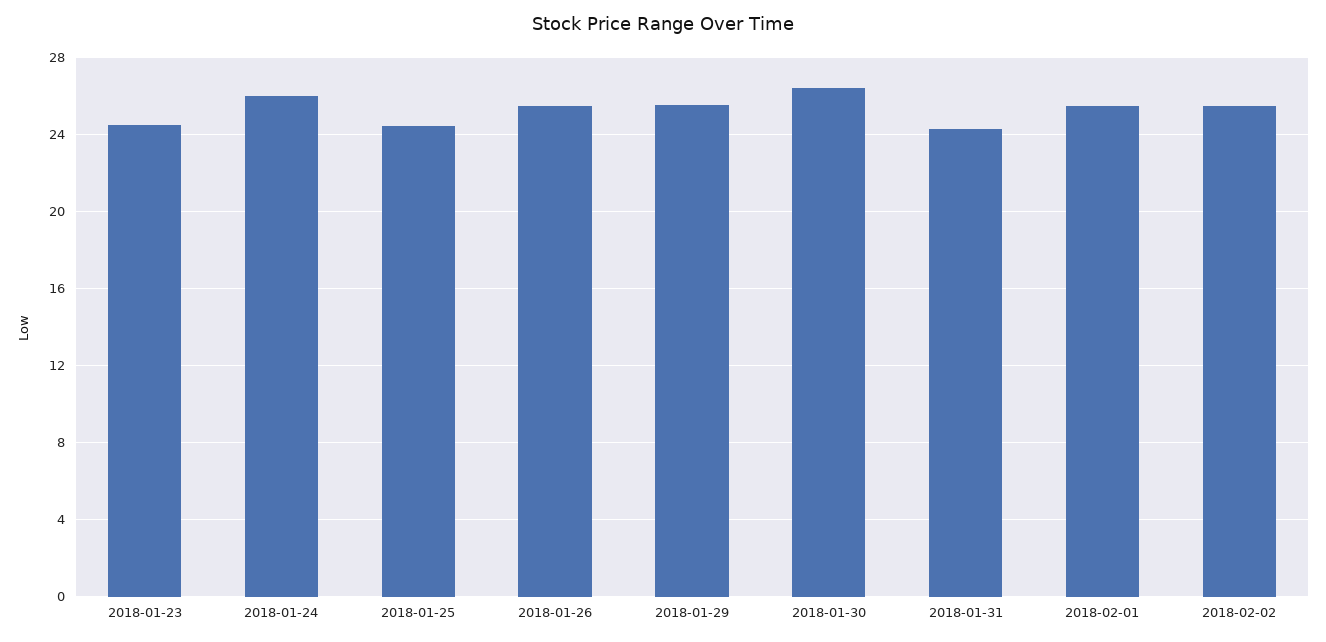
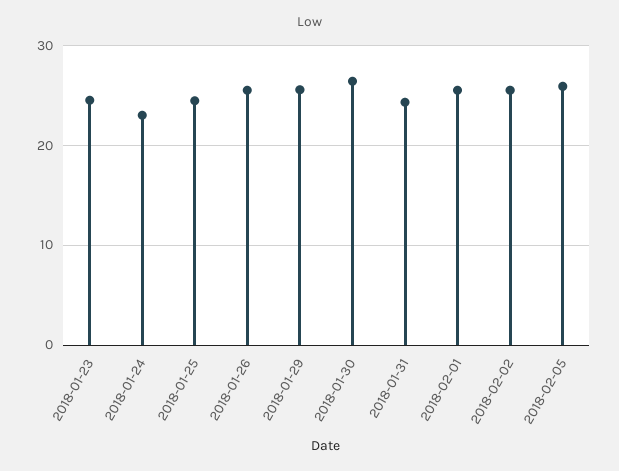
2018-01-24: 26 -> 23
2018-02-05: none -> 26

